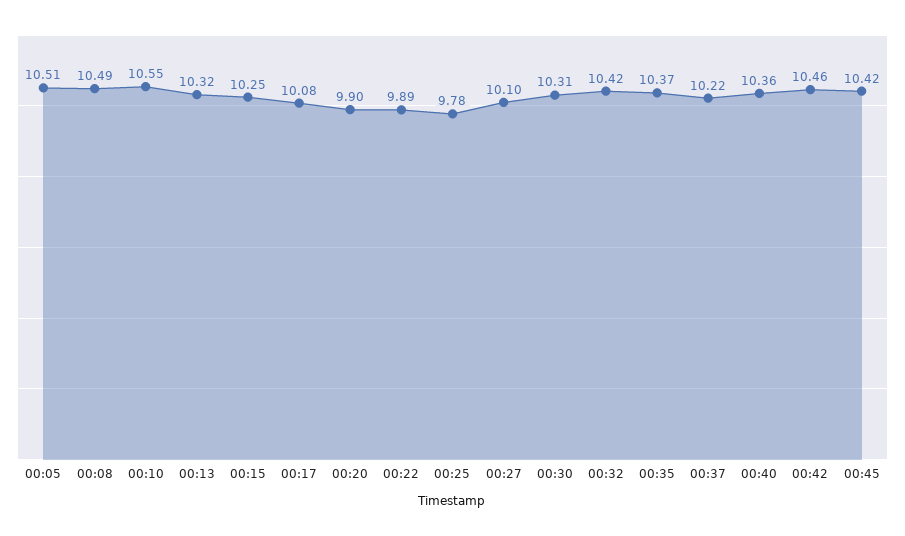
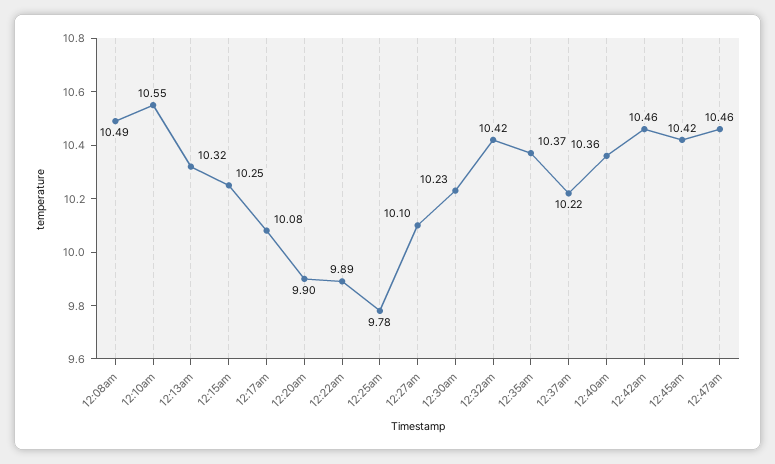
00:05: 10.51 -> none
00:30: 10.31 -> 10.23
12:47am: none -> 10.46

